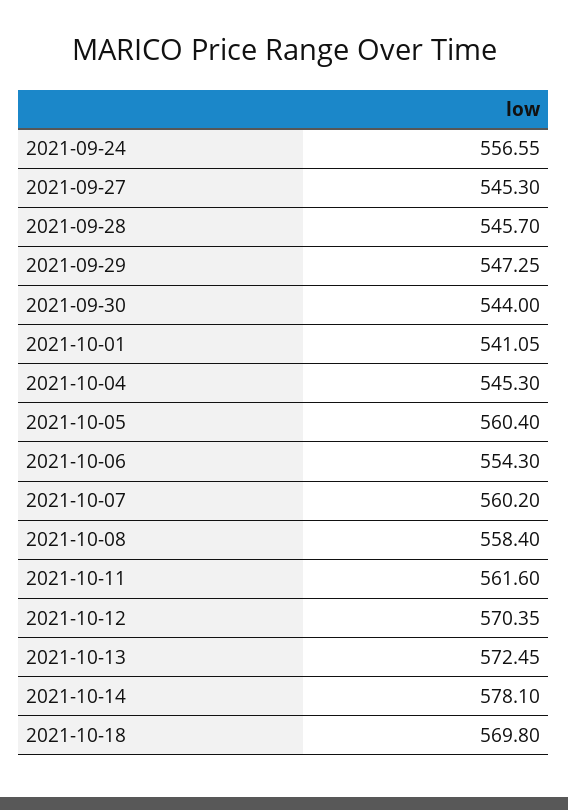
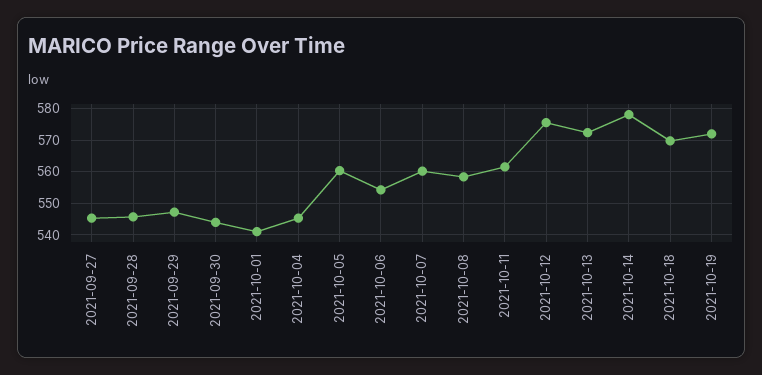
2021-09-24: 556.55 -> none
2021-10-12: 570.35 -> 576
2021-10-19: none -> 572

